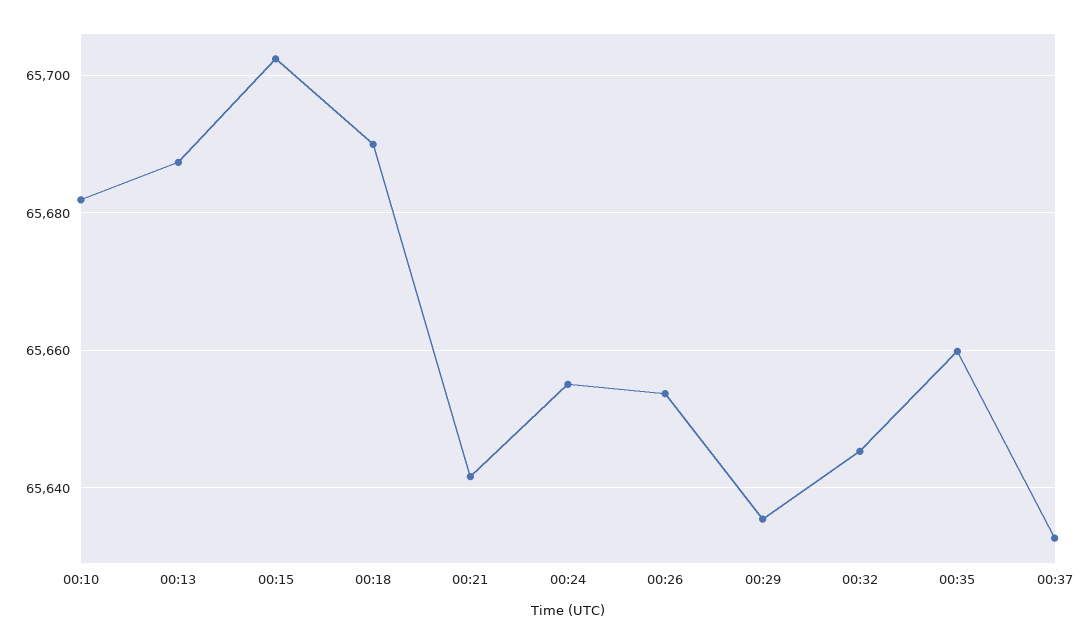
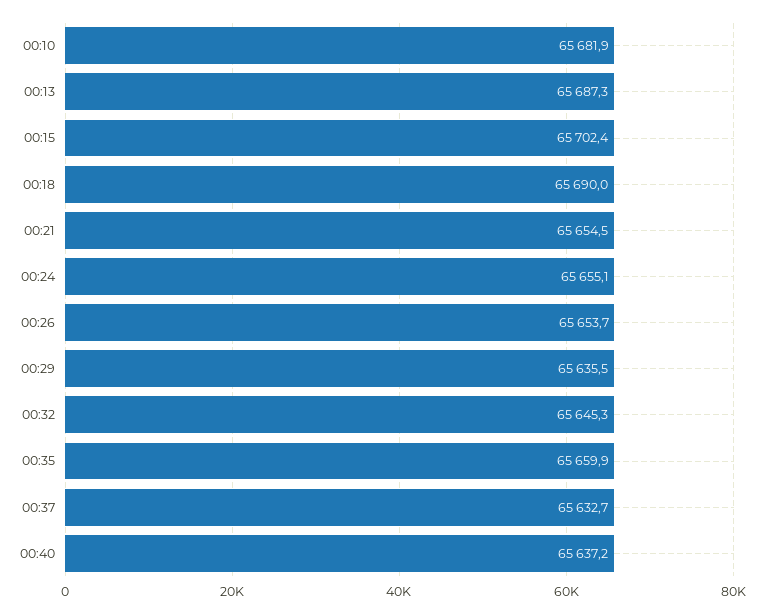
00:21: 65642 -> 65654.5
00:40: none -> 65637.2

